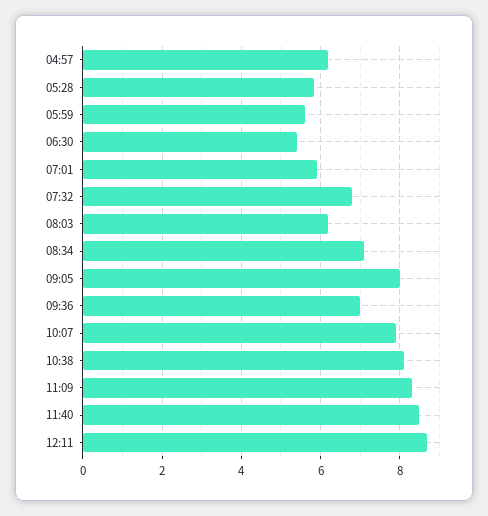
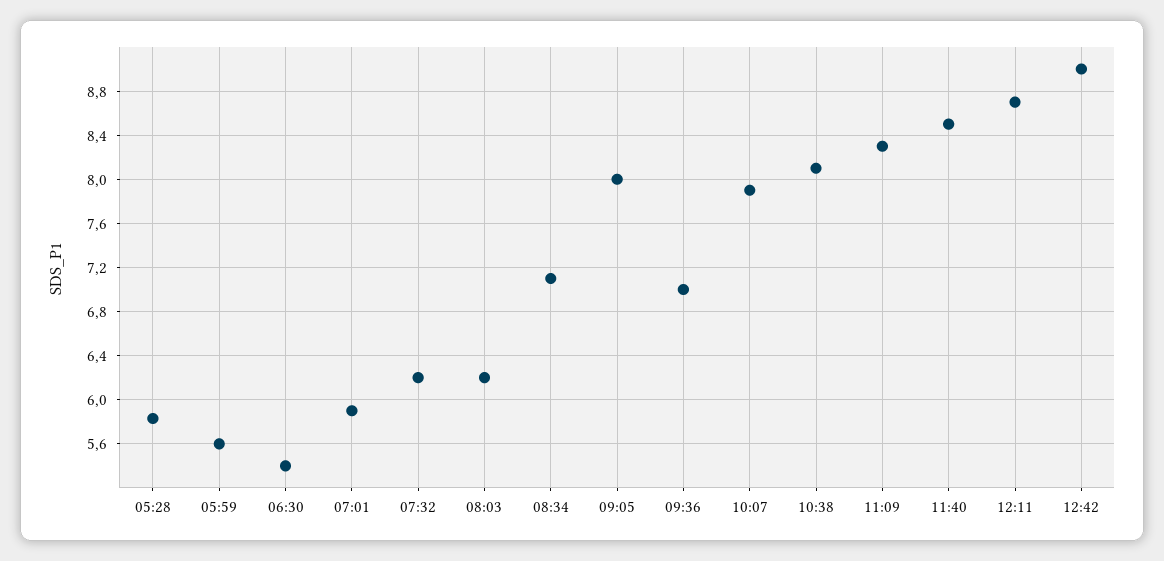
04:57: 6.2 -> none
07:32: 6.8 -> 6.2
12:42: none -> 9

